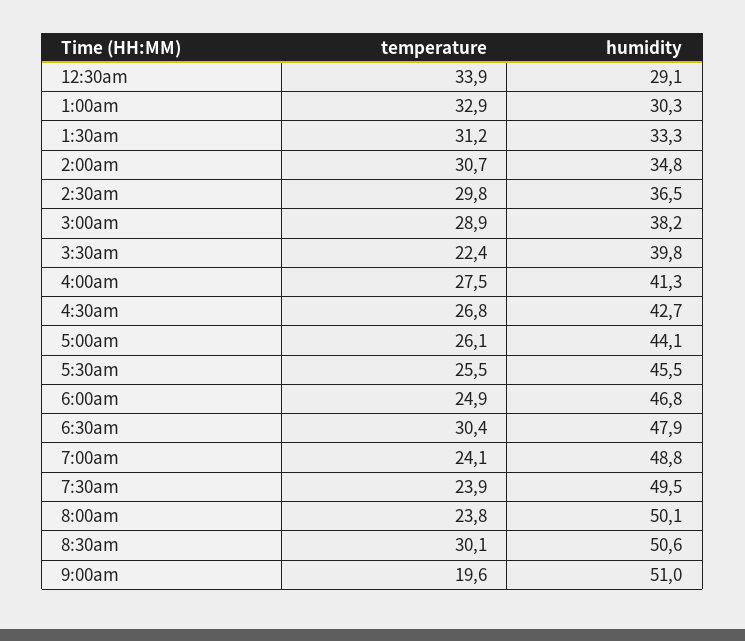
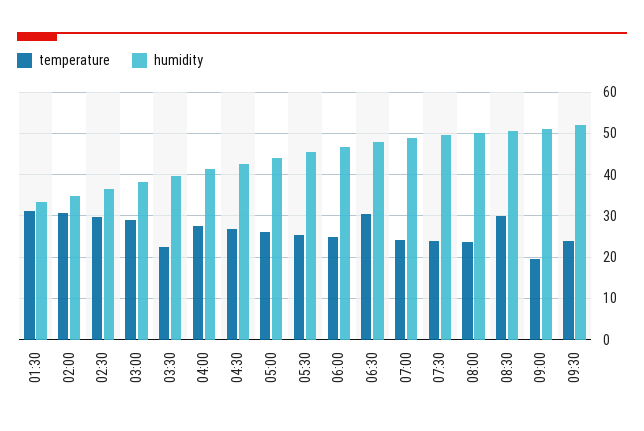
temperature, 12:30am: 33.9 -> none
humidity, 12:30am: 29.1 -> none
temperature, 1:00am: 32.9 -> none
humidity, 1:00am: 30.3 -> none
temperature, 09:30: none -> 24
humidity, 09:30: none -> 52

